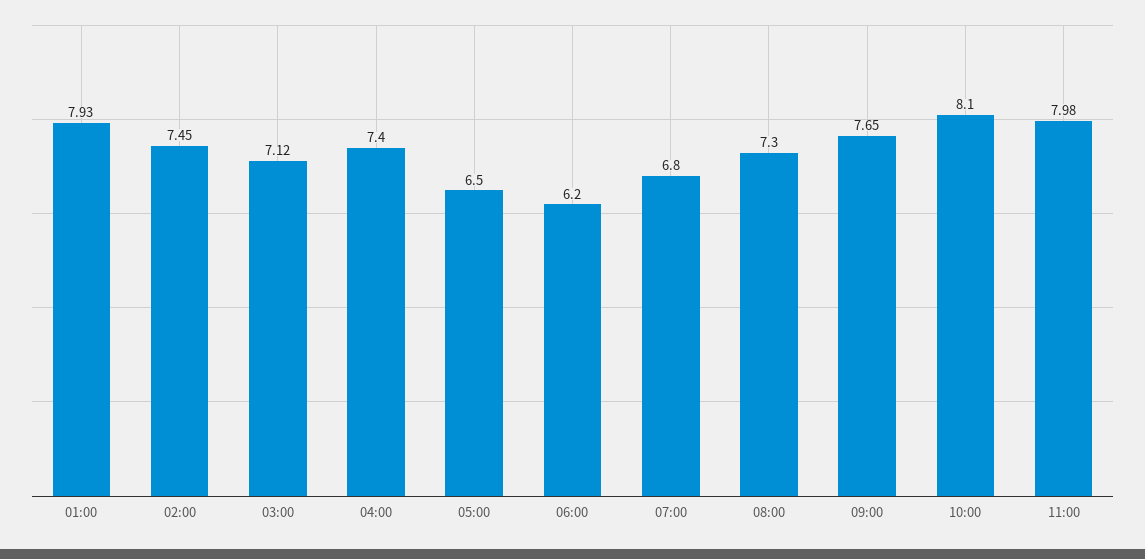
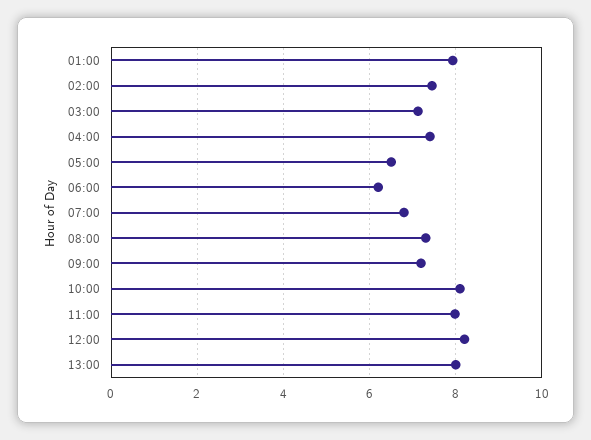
09:00: 7.65 -> 7.2
12:00: none -> 8.2
13:00: none -> 8

